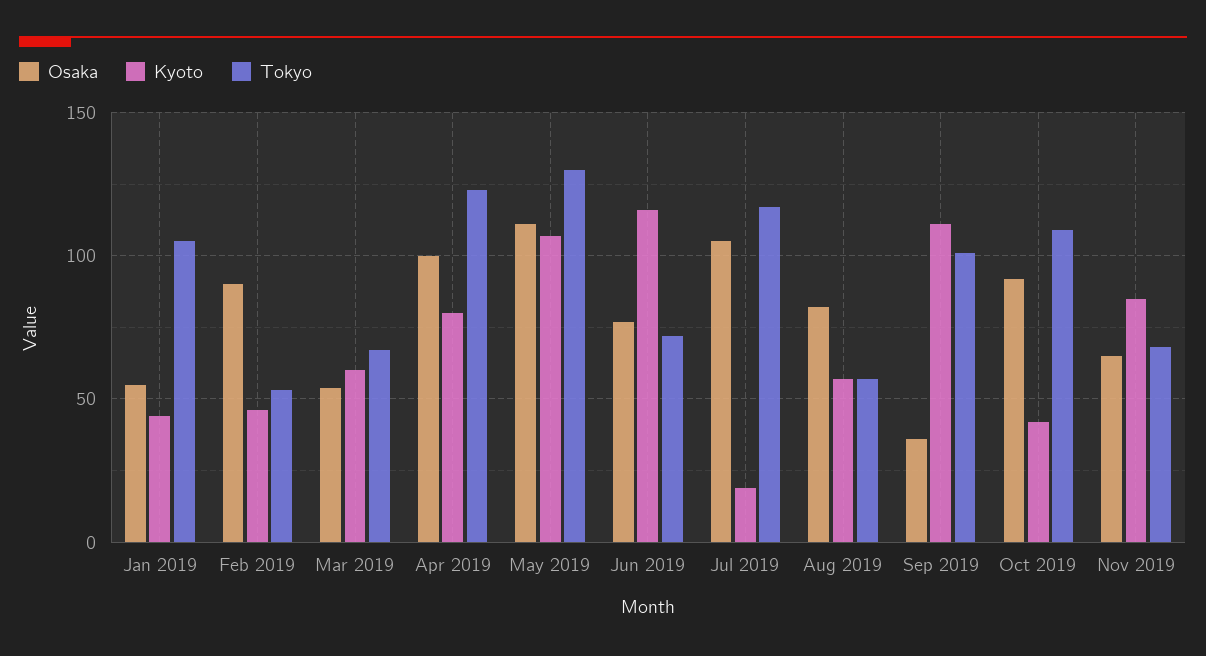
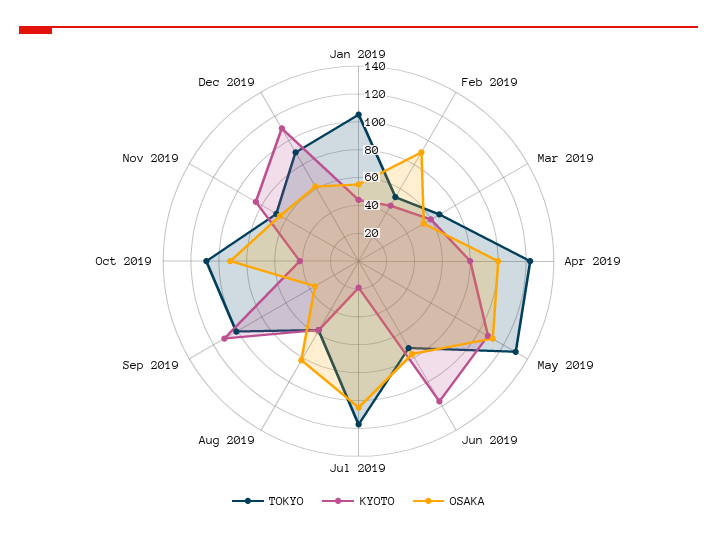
Tokyo, Dec 2019: none -> 90
Kyoto, Dec 2019: none -> 110
Osaka, Dec 2019: none -> 60

